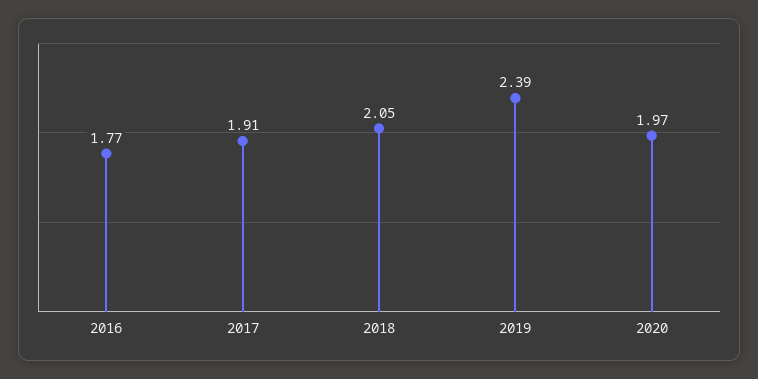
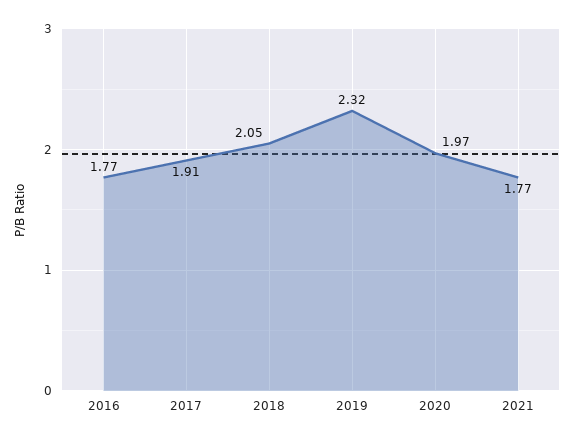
2019: 2.39 -> 2.32
2021: none -> 1.77

